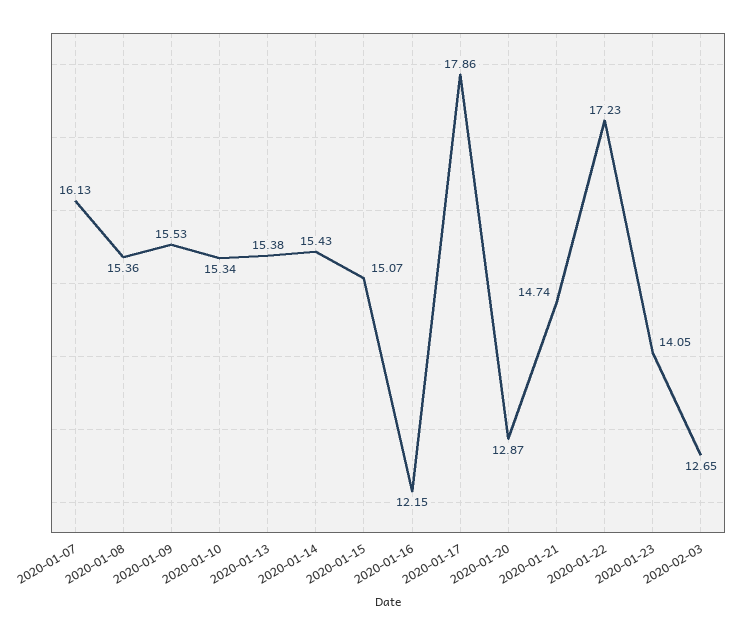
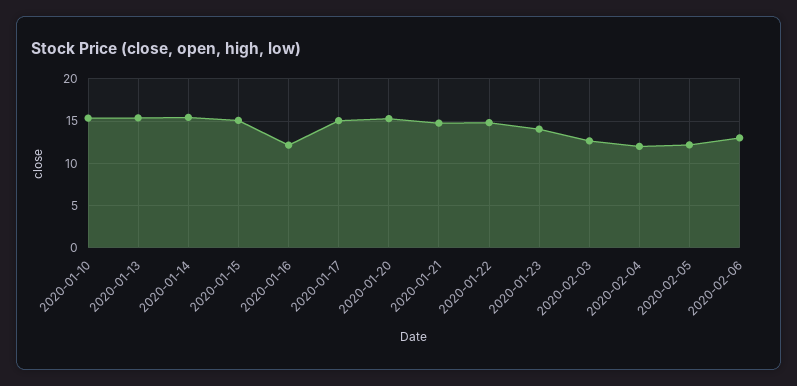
2020-01-07: 16.13 -> none
2020-01-08: 15.36 -> none
2020-01-09: 15.53 -> none
2020-01-17: 17.86 -> 15
2020-01-20: 12.87 -> 15
2020-01-22: 17.23 -> 15
2020-02-04: none -> 12
2020-02-05: none -> 12
2020-02-06: none -> 13

